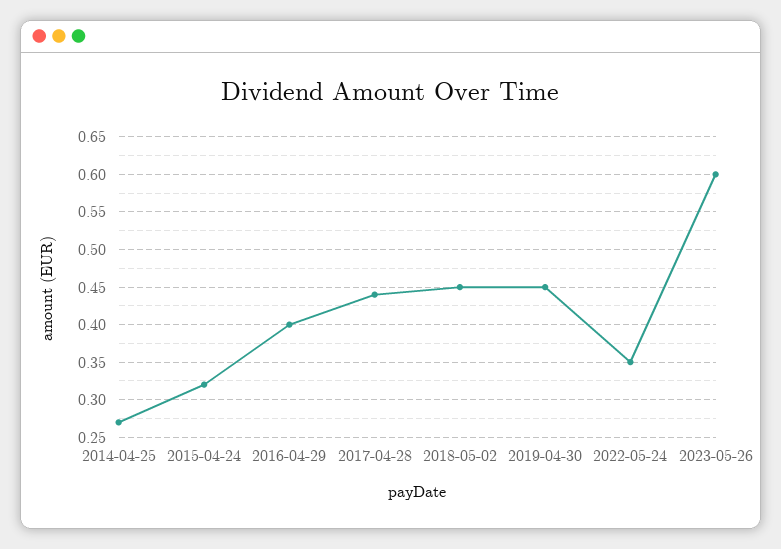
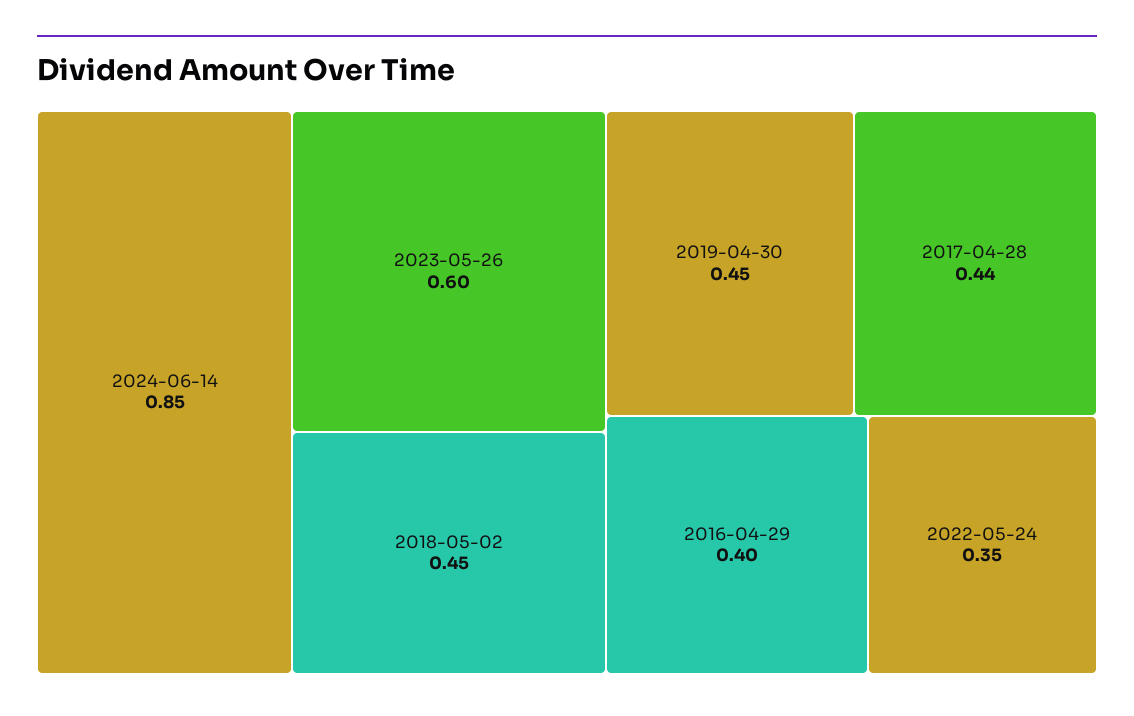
2014-04-25: 0.27 -> none
2015-04-24: 0.32 -> none
2024-06-14: none -> 0.85

